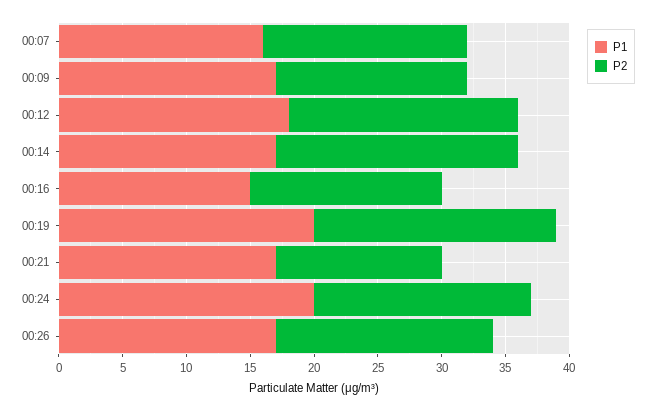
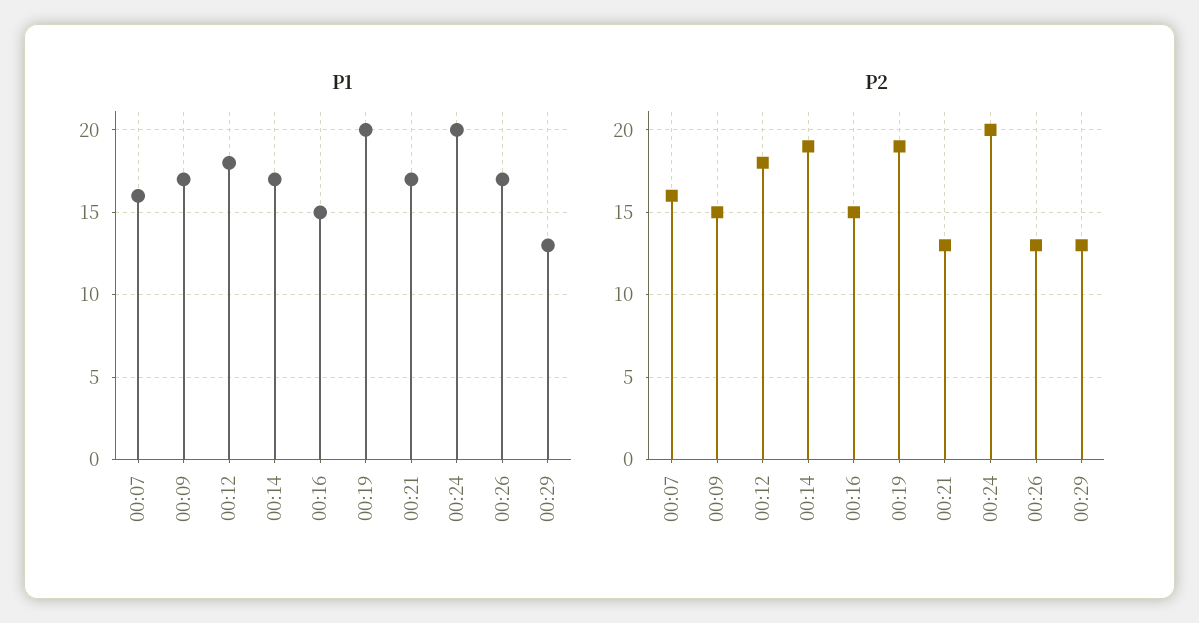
P2, 00:24: 17 -> 20
P2, 00:26: 17 -> 13
P1, 00:29: none -> 13
P2, 00:29: none -> 13

